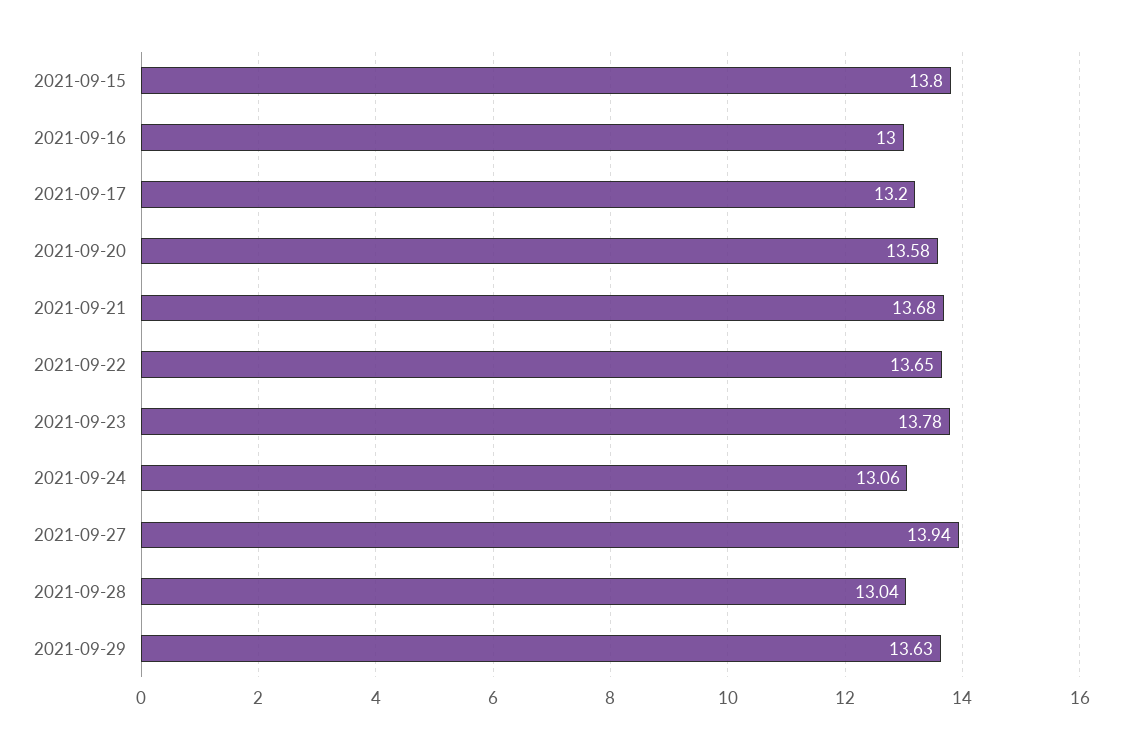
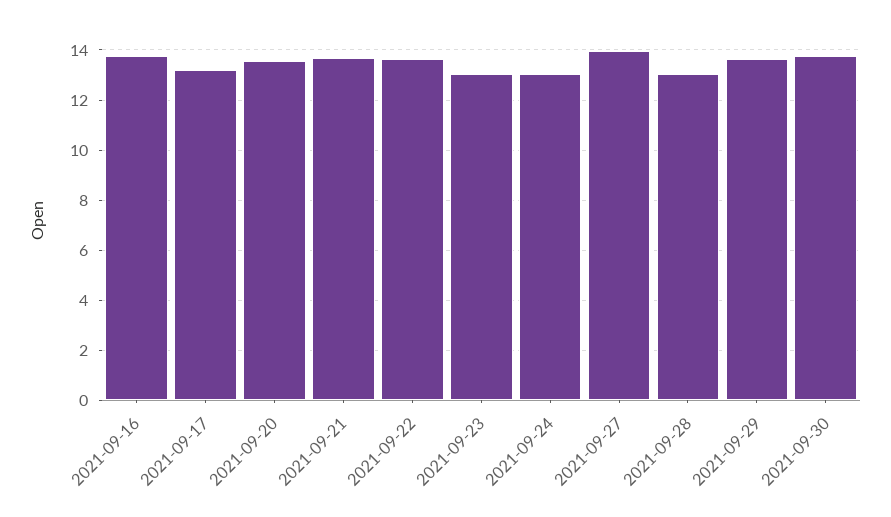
2021-09-15: 13.8 -> none
2021-09-16: 13 -> 13.75
2021-09-23: 13.78 -> 13
2021-09-30: none -> 13.75

